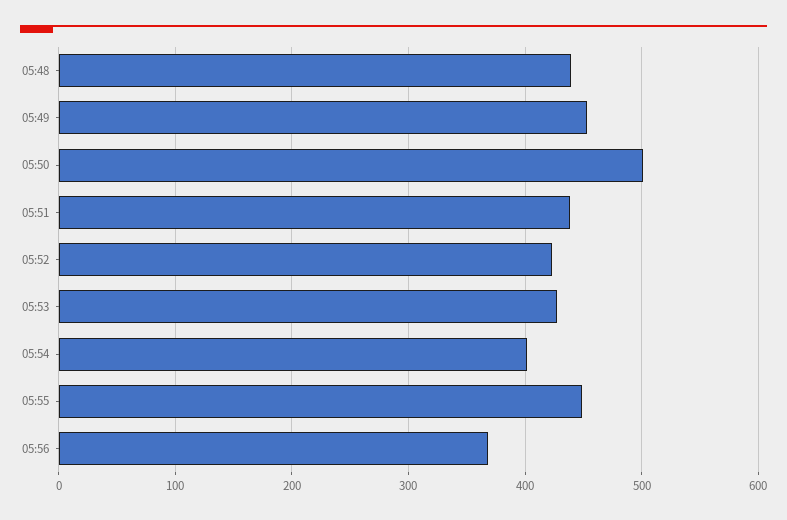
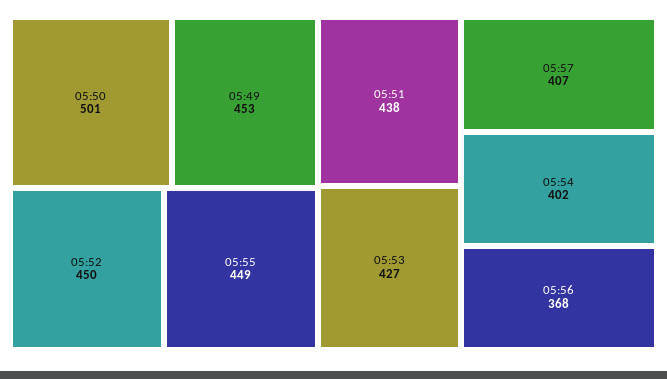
05:48: 440 -> none
05:52: 420 -> 450
05:57: none -> 407

